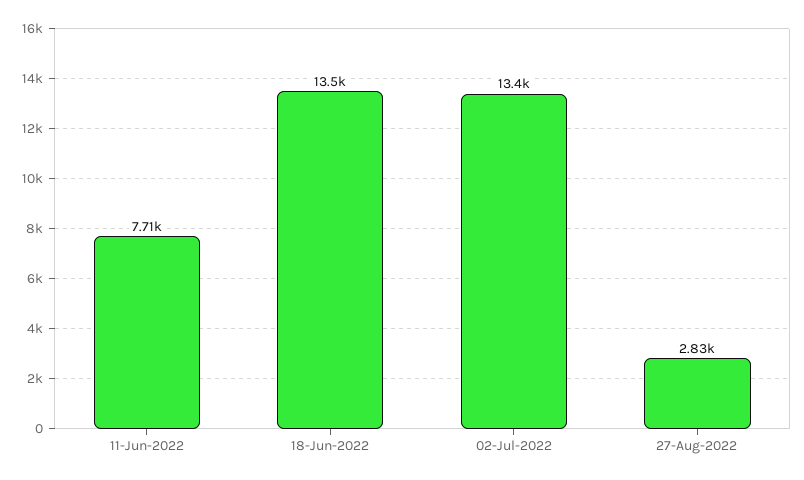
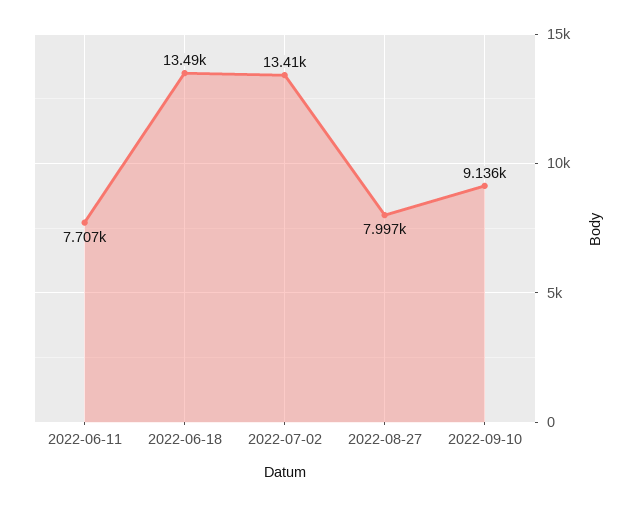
27-Aug-2022: 2830 -> 7997
2022-09-10: none -> 9136

